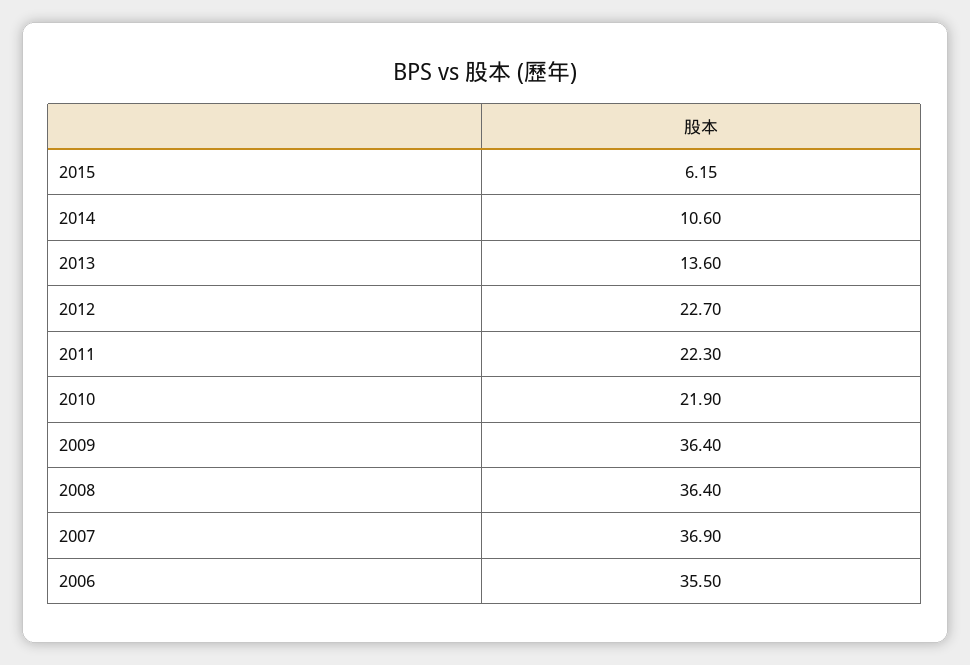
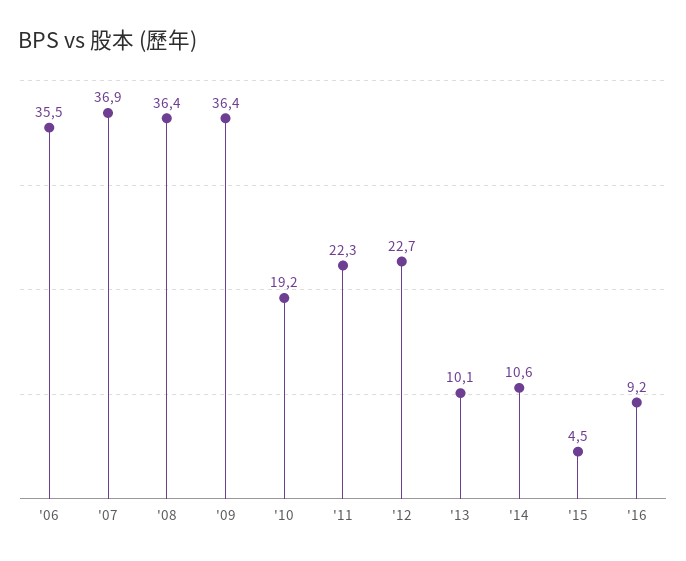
2015: 6.15 -> 4.5
2013: 13.6 -> 10.1
2010: 21.9 -> 19.2
'16: none -> 9.2

